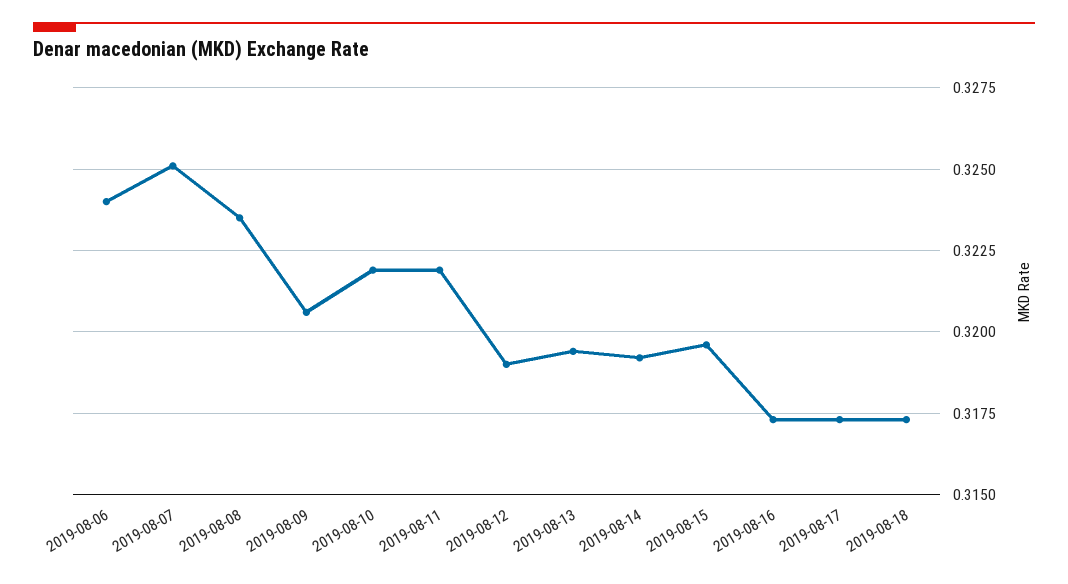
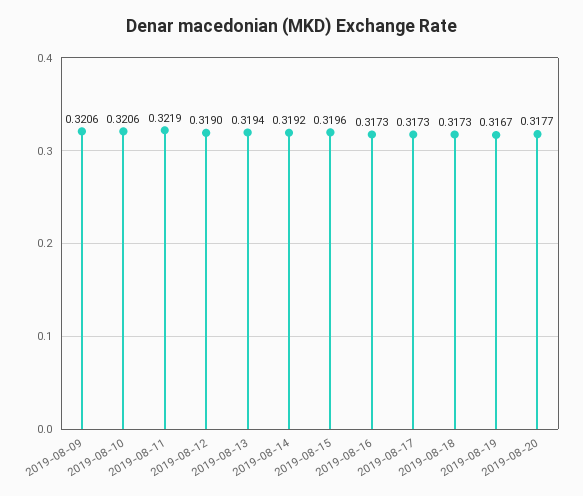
2019-08-06: 0.324 -> none
2019-08-07: 0.325 -> none
2019-08-08: 0.3235 -> none
2019-08-10: 0.322 -> 0.3206
2019-08-19: none -> 0.3167
2019-08-20: none -> 0.3177

